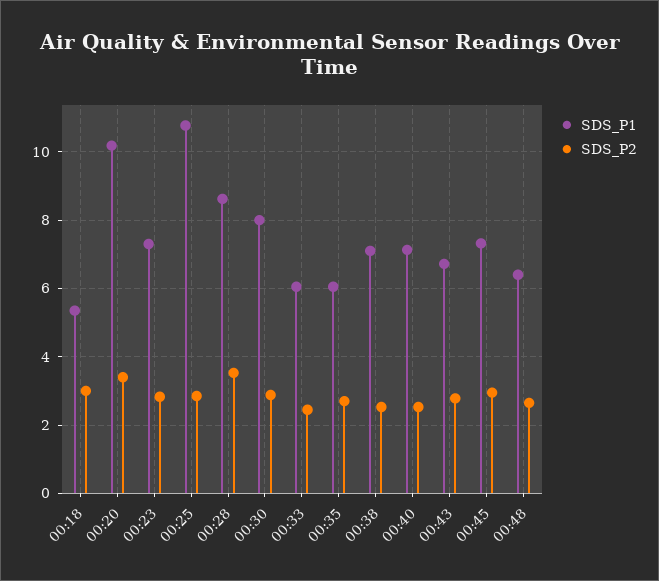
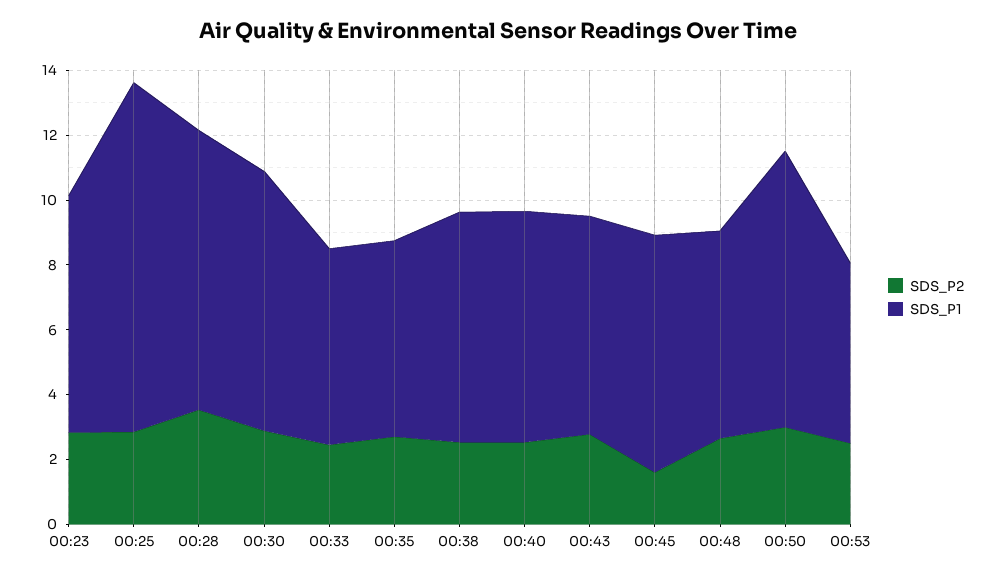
SDS_P1, 00:18: 5.4 -> none
SDS_P2, 00:18: 3 -> none
SDS_P1, 00:20: 10.2 -> none
SDS_P2, 00:20: 3.4 -> none
SDS_P2, 00:45: 3 -> 1.5
SDS_P2, 00:50: none -> 3
SDS_P1, 00:50: none -> 8.5
SDS_P2, 00:53: none -> 2.5
SDS_P1, 00:53: none -> 5.5

